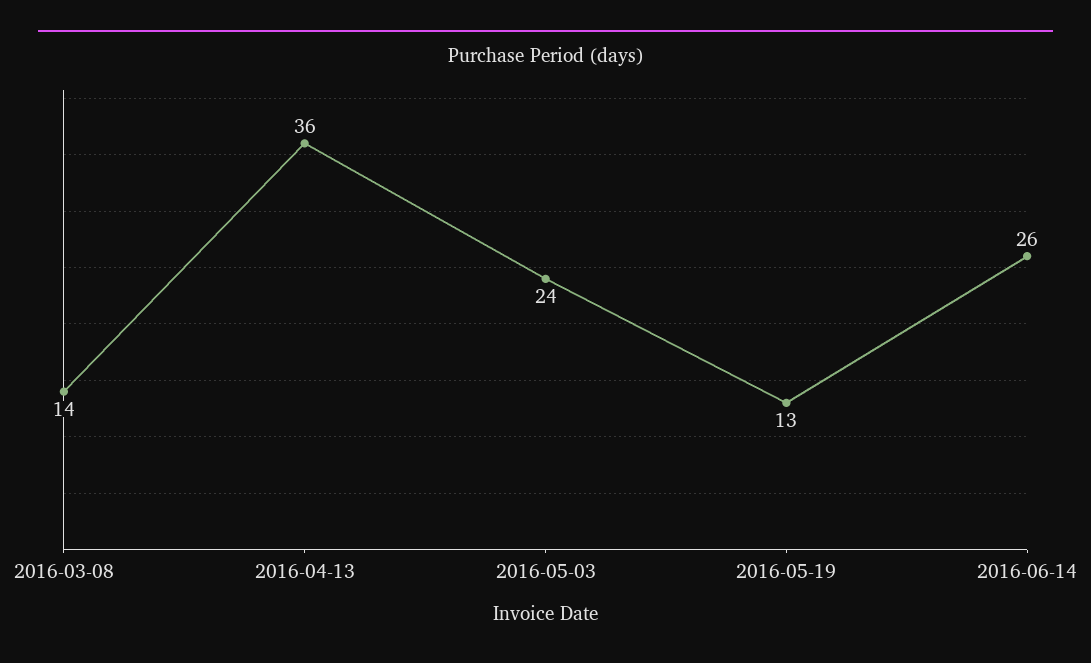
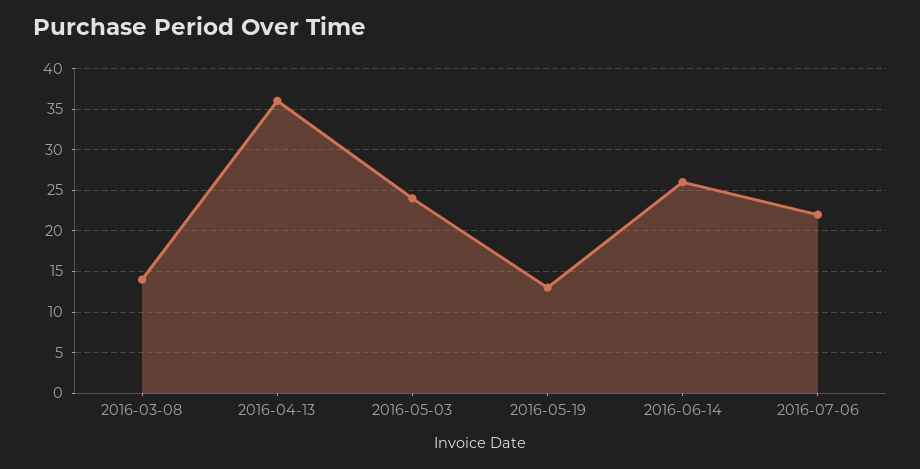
2016-07-06: none -> 22

